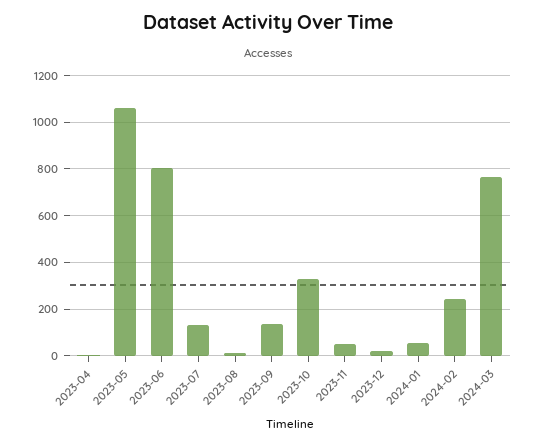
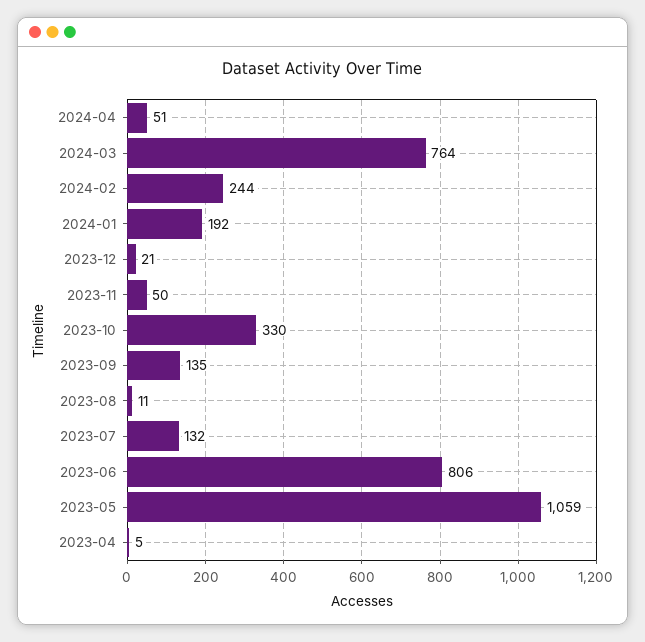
2024-01: 50 -> 192
2024-04: none -> 51

